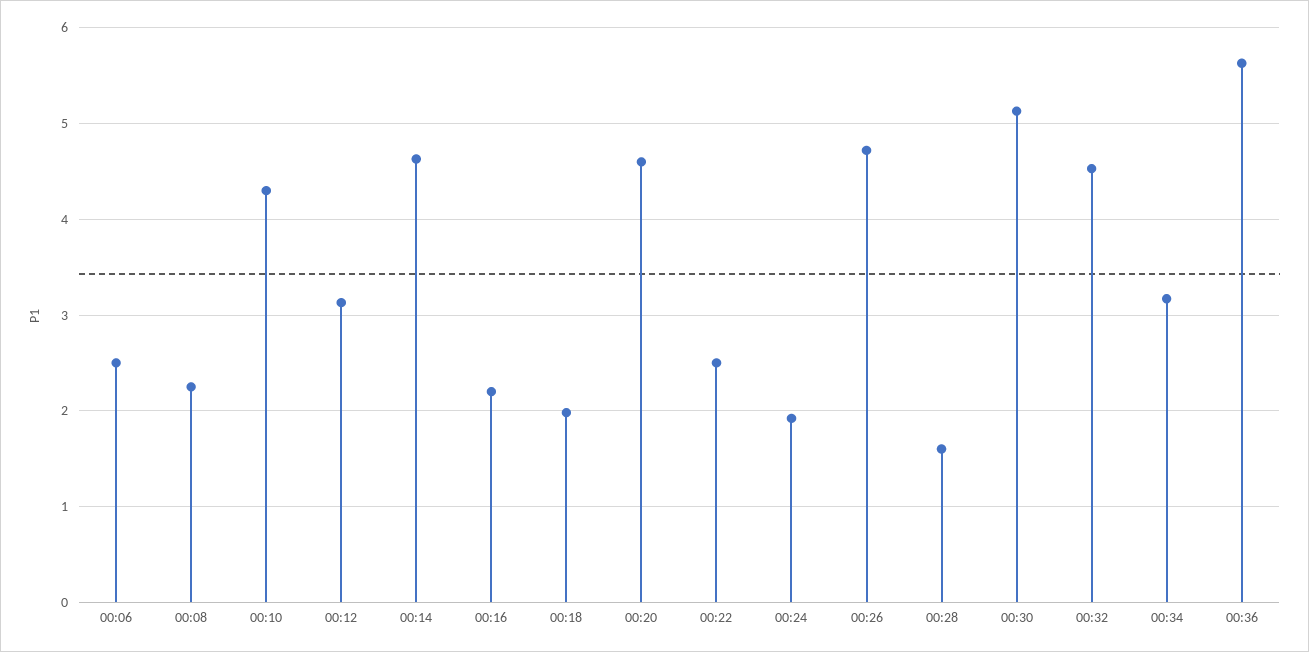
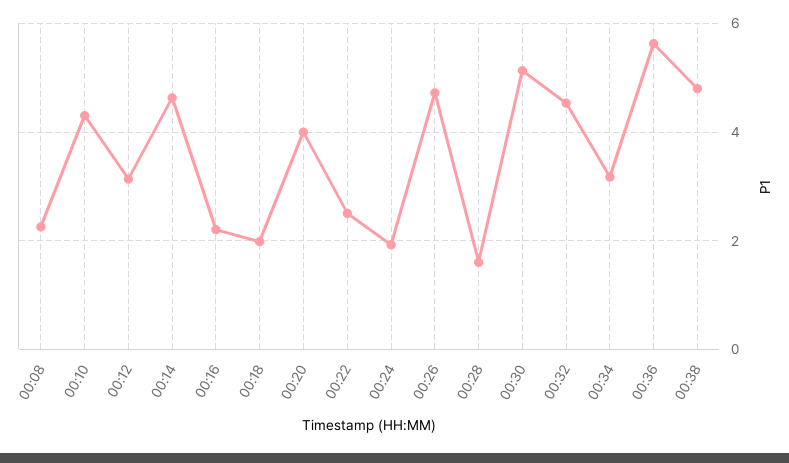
00:06: 2.5 -> none
00:20: 4.6 -> 4
00:38: none -> 4.8

